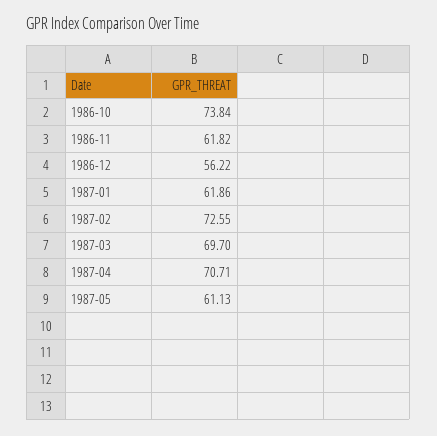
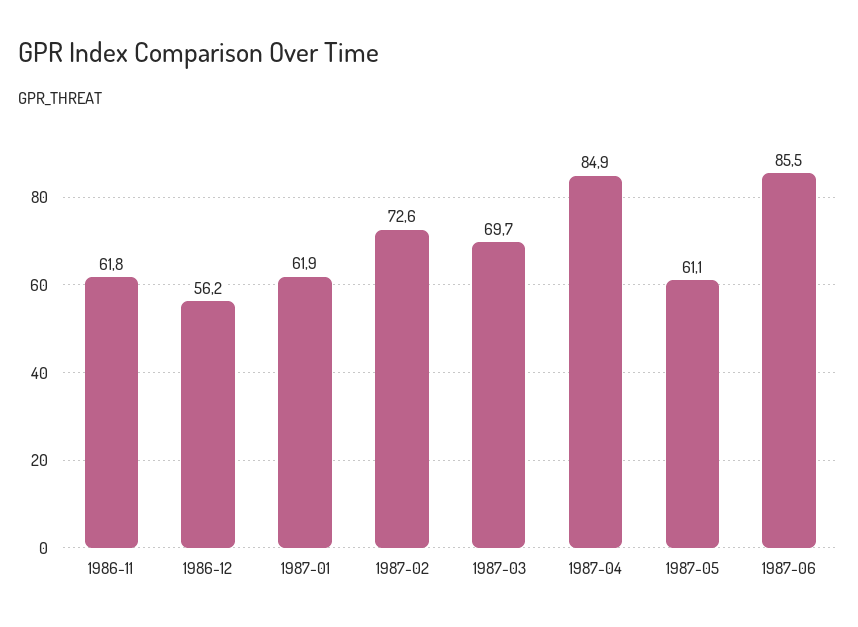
1986-10: 73.84 -> none
1987-04: 70.71 -> 84.9
1987-06: none -> 85.5

